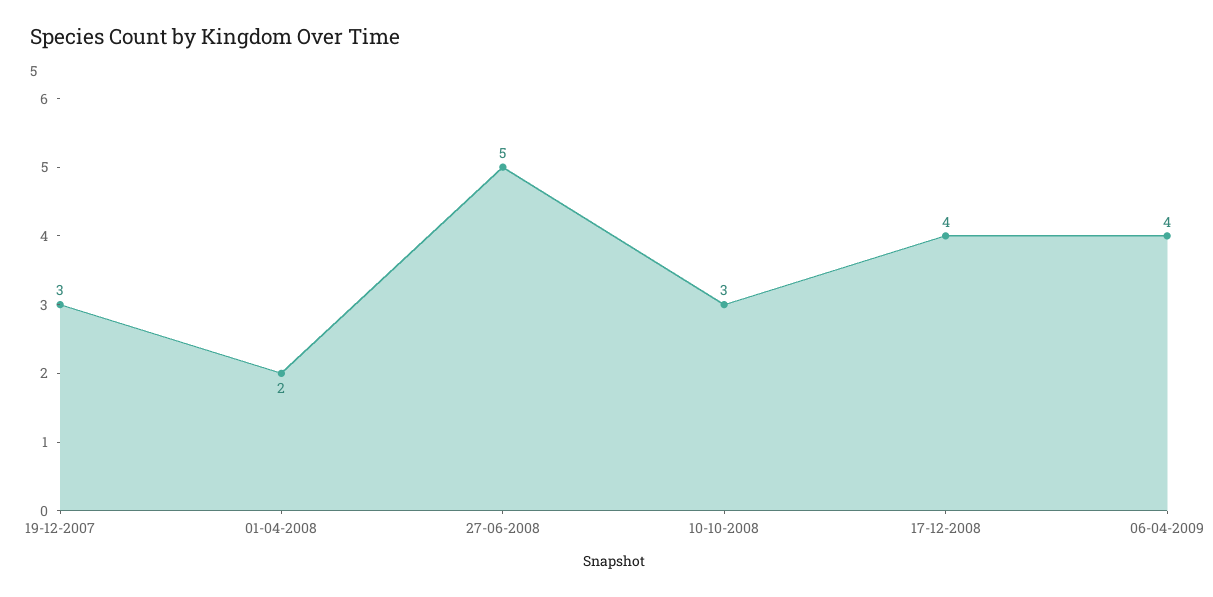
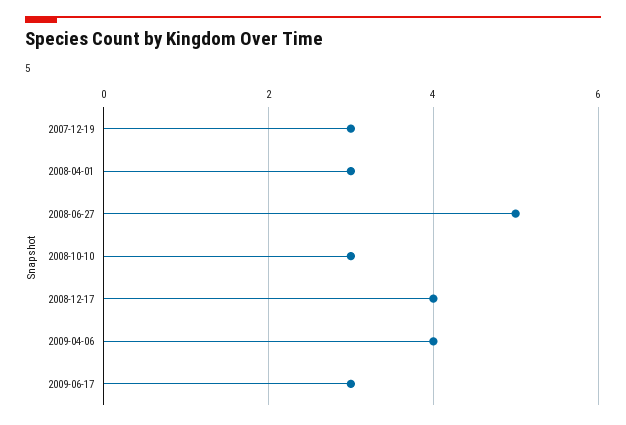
01-04-2008: 2 -> 3
2009-06-17: none -> 3

